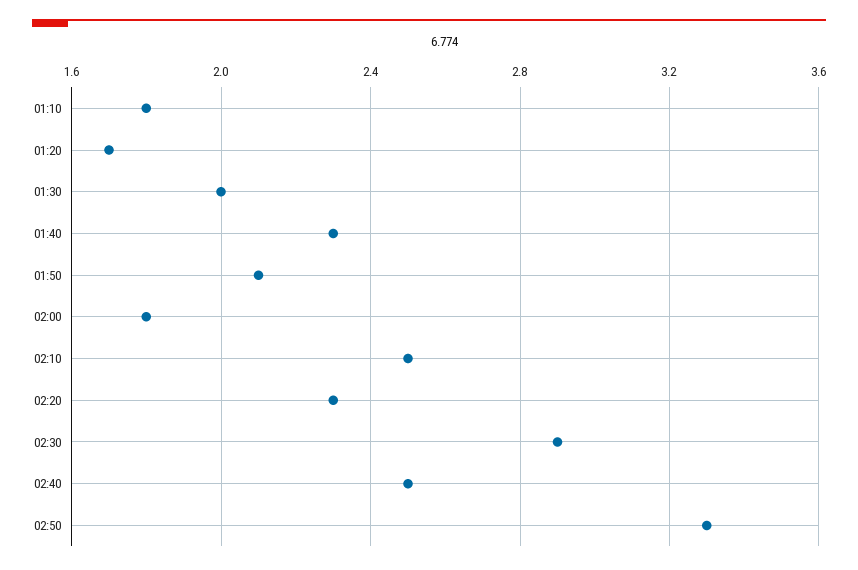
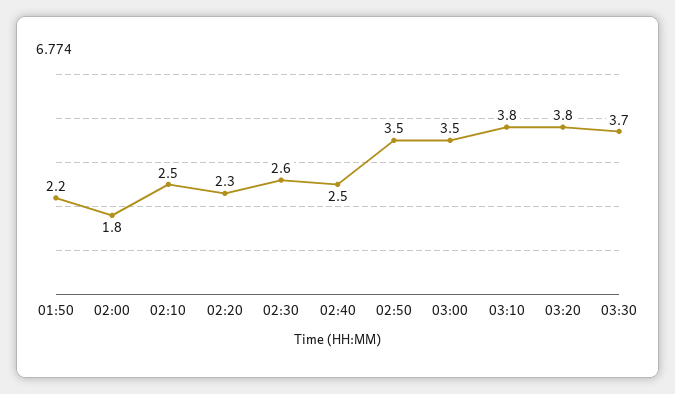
01:10: 1.8 -> none
01:20: 1.7 -> none
01:30: 2 -> none
01:40: 2.3 -> none
01:50: 2.1 -> 2.2
02:30: 2.9 -> 2.6
02:50: 3.3 -> 3.5
03:00: none -> 3.5
03:10: none -> 3.8
03:20: none -> 3.8
03:30: none -> 3.7

